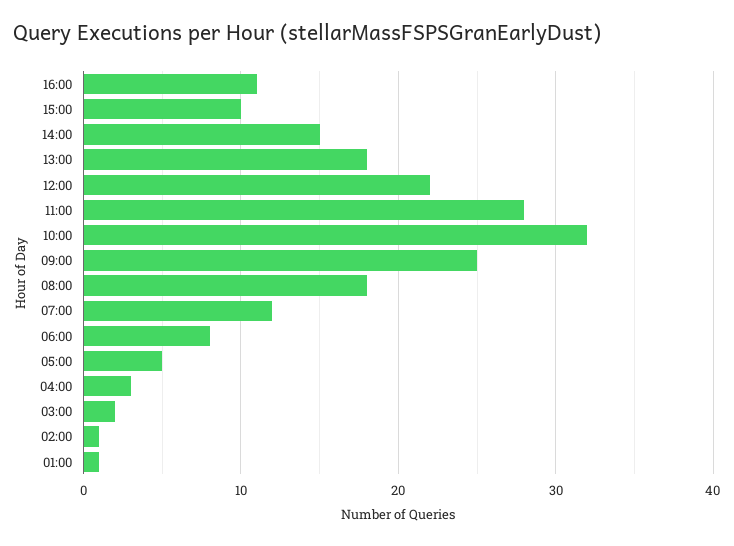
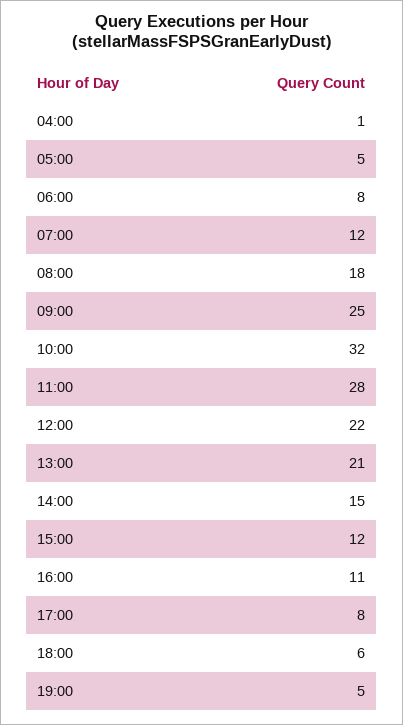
15:00: 10 -> 12
13:00: 18 -> 21
04:00: 3 -> 1
03:00: 2 -> none
02:00: 1 -> none
01:00: 1 -> none
17:00: none -> 8
18:00: none -> 6
19:00: none -> 5

